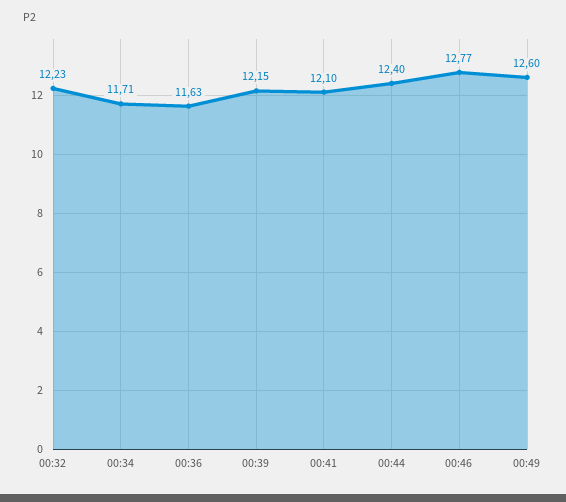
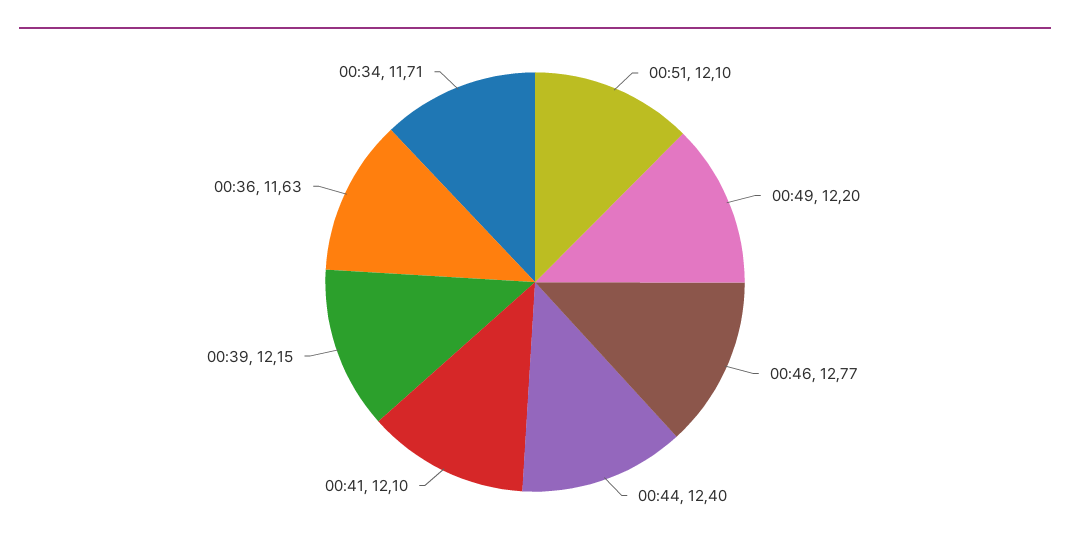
00:32: 12.23 -> none
00:49: 12.6 -> 12.2
00:51: none -> 12.1

